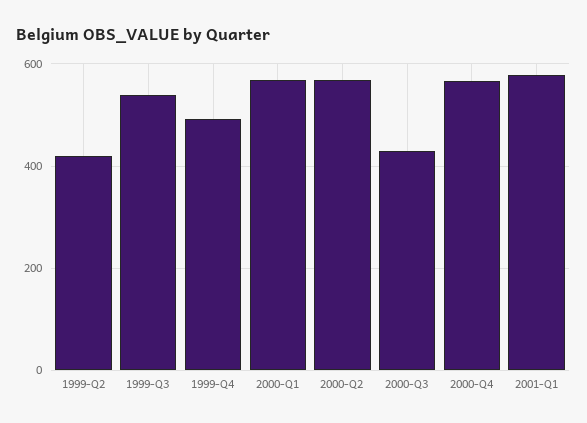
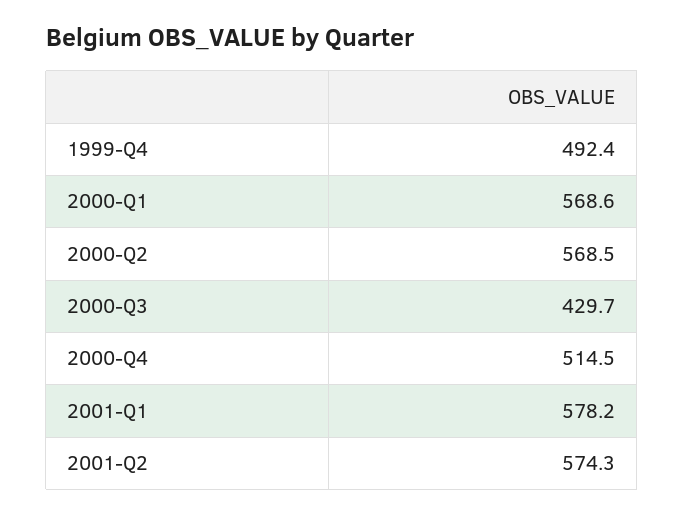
1999-Q2: 420 -> none
1999-Q3: 540 -> none
2000-Q4: 560 -> 514.5
2001-Q2: none -> 574.3

